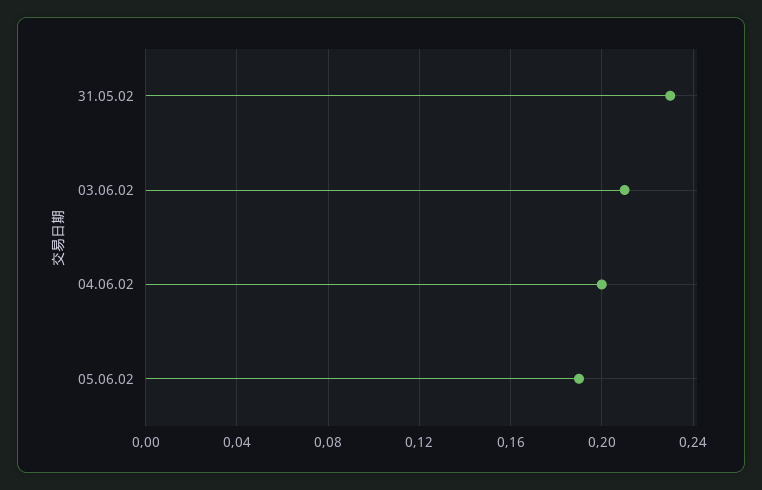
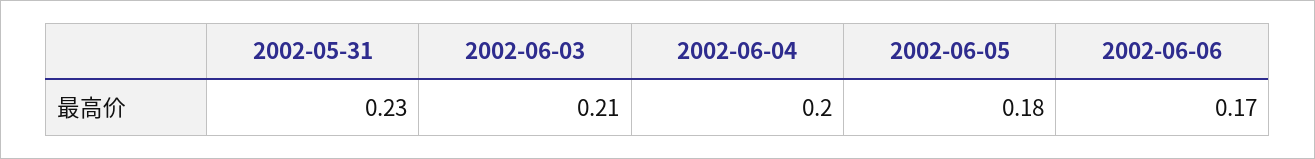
05.06.02: 0.19 -> 0.18
2002-06-06: none -> 0.17

